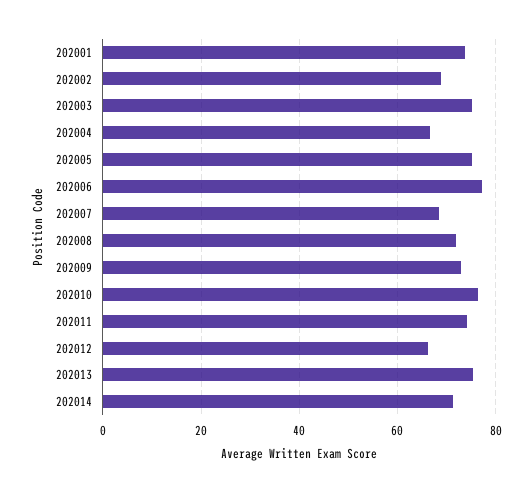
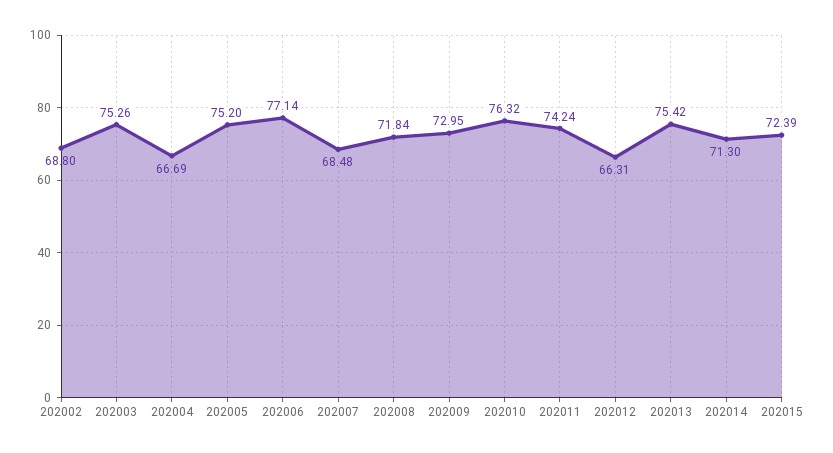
202001: 74 -> none
202015: none -> 72.39

